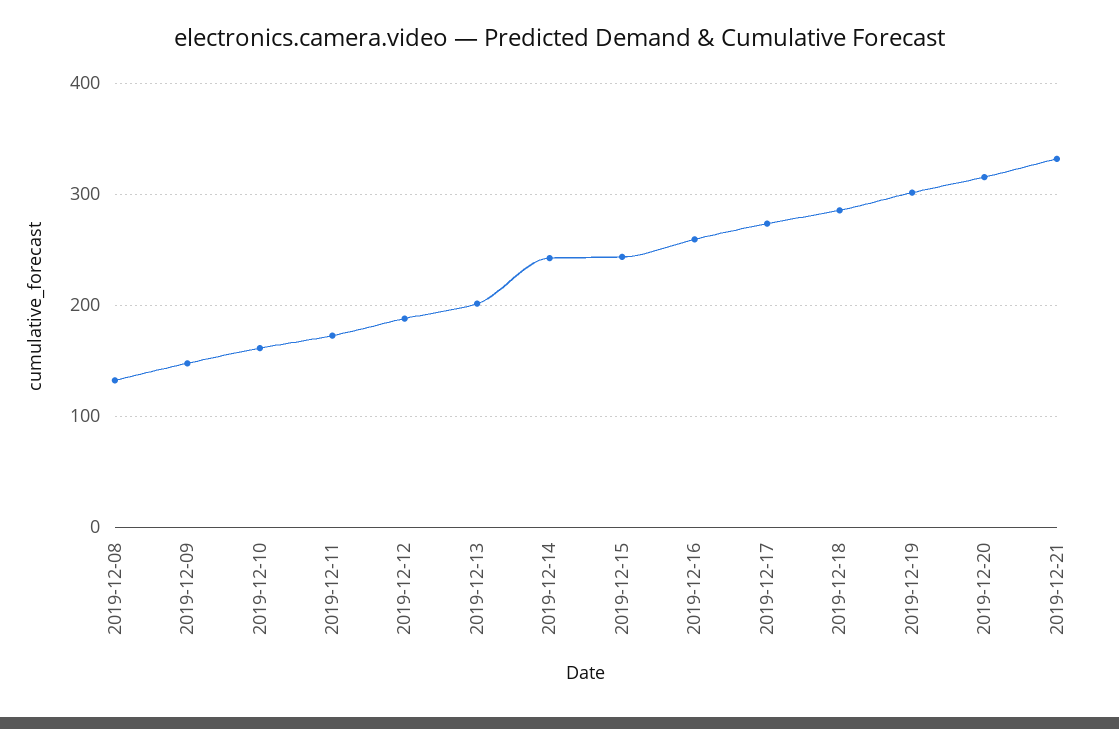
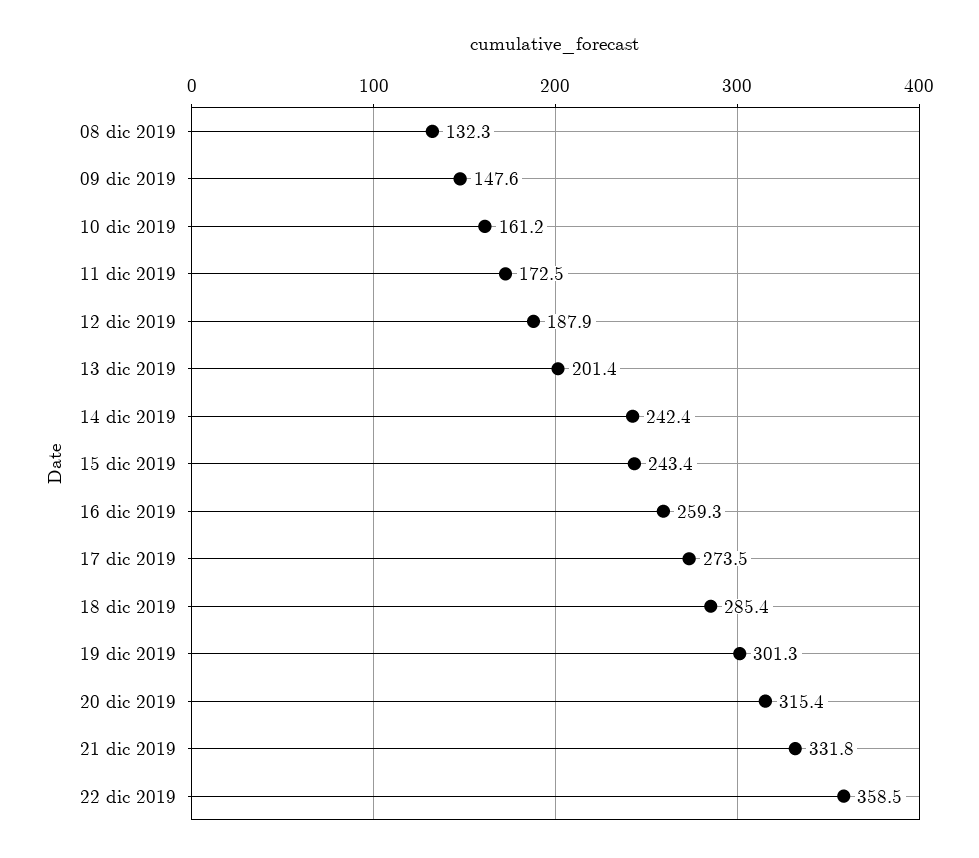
22 dic 2019: none -> 358.5

